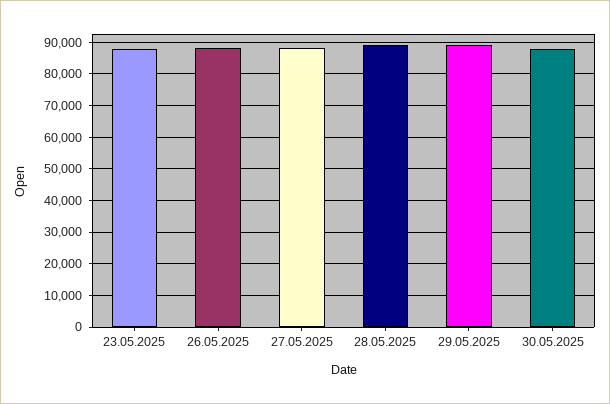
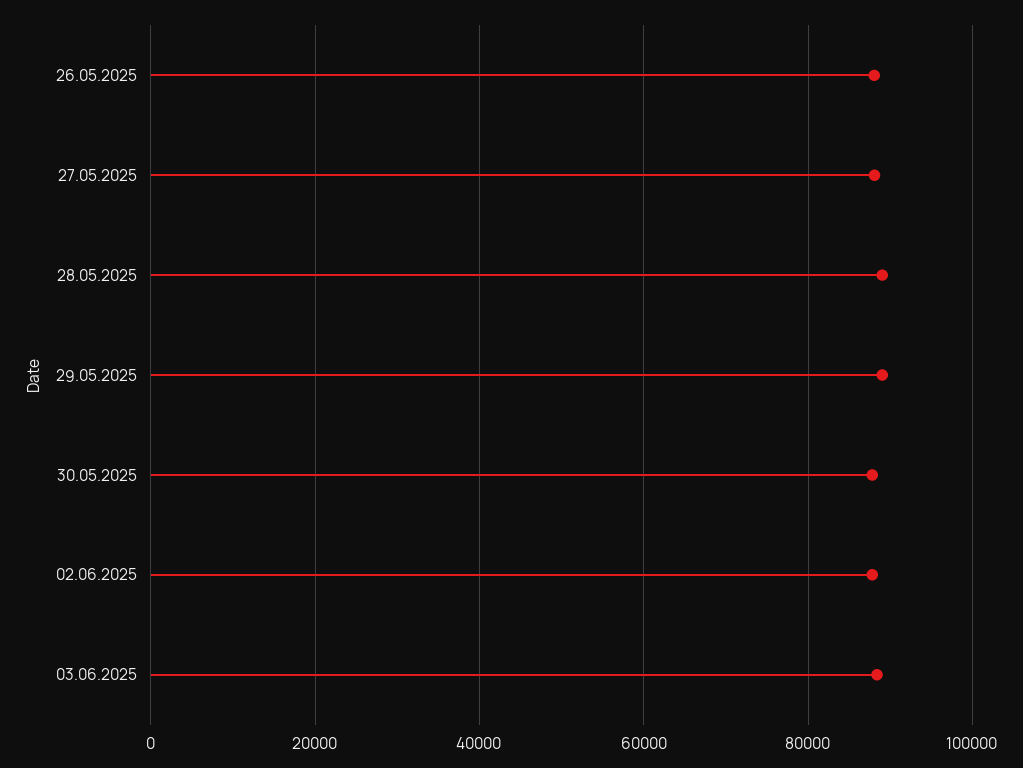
23.05.2025: 88000 -> none
02.06.2025: none -> 88000
03.06.2025: none -> 88000

